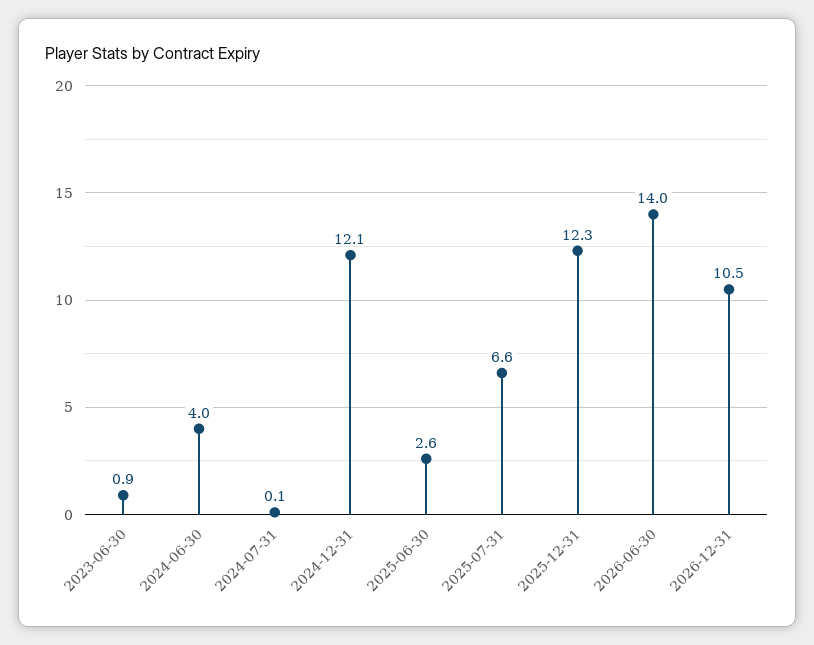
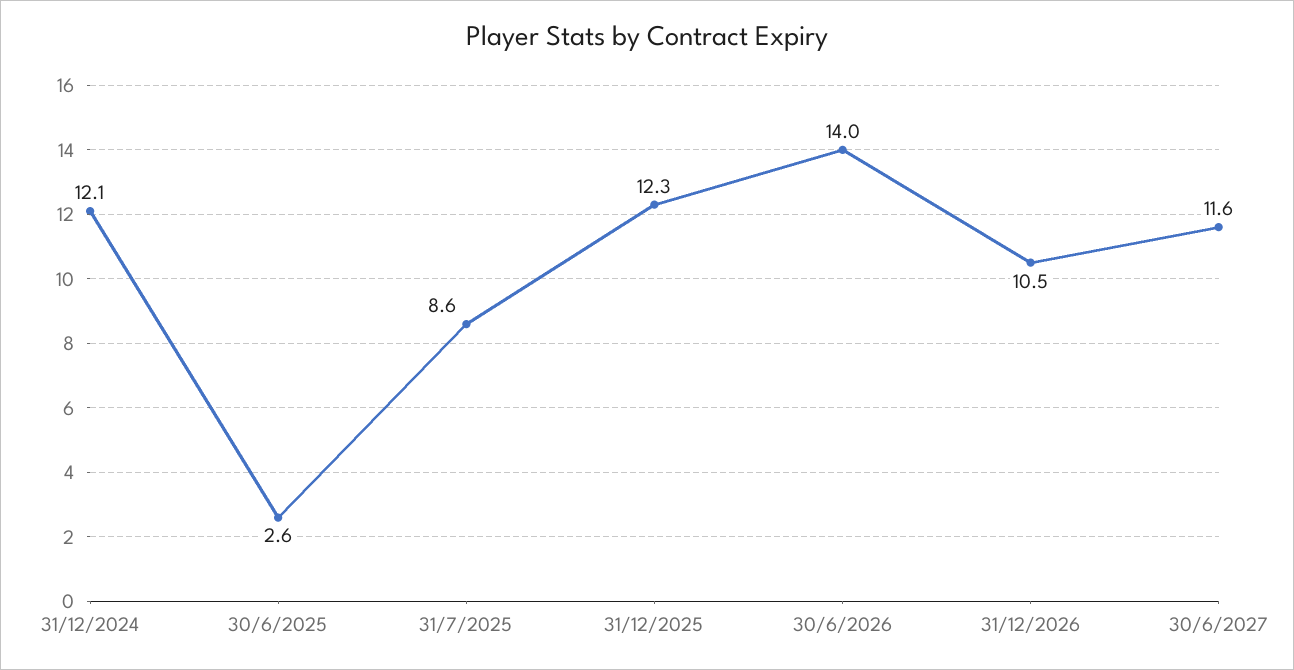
2023-06-30: 0.9 -> none
2024-06-30: 4 -> none
2024-07-31: 0.1 -> none
2025-07-31: 6.6 -> 8.6
30/6/2027: none -> 11.6

